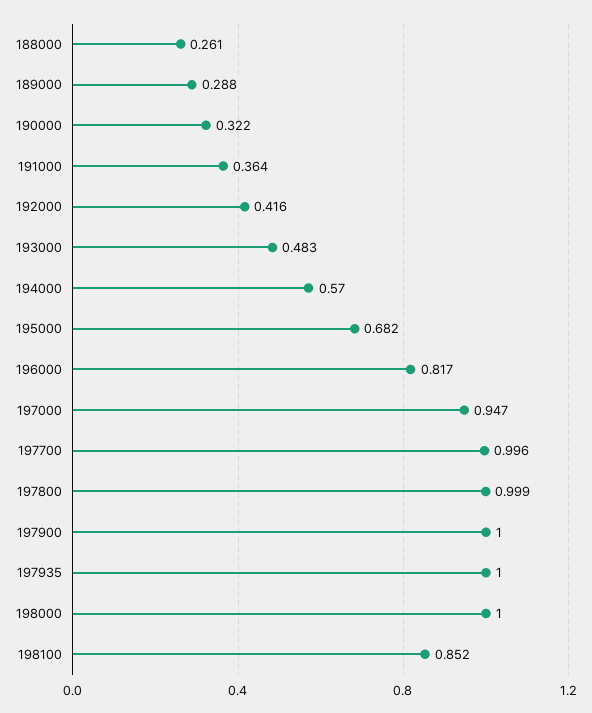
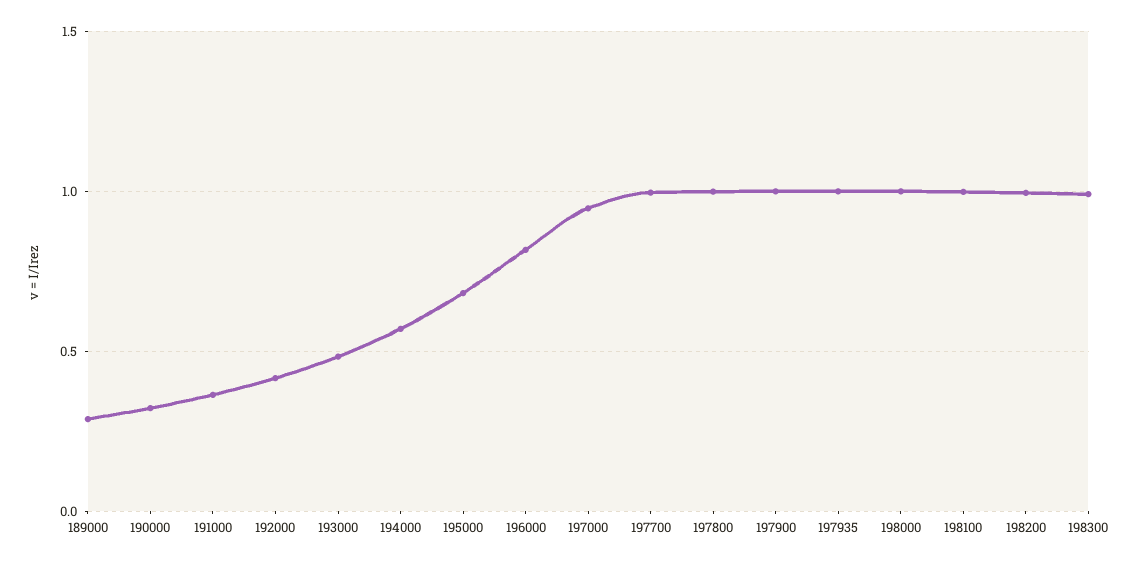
188000: 0.261 -> none
198100: 0.852 -> 1
198200: none -> 1
198300: none -> 1

